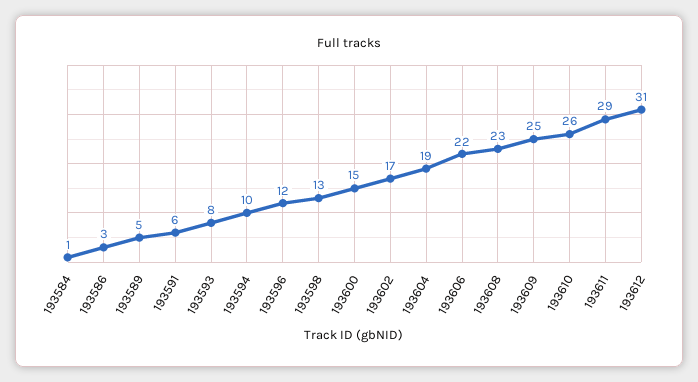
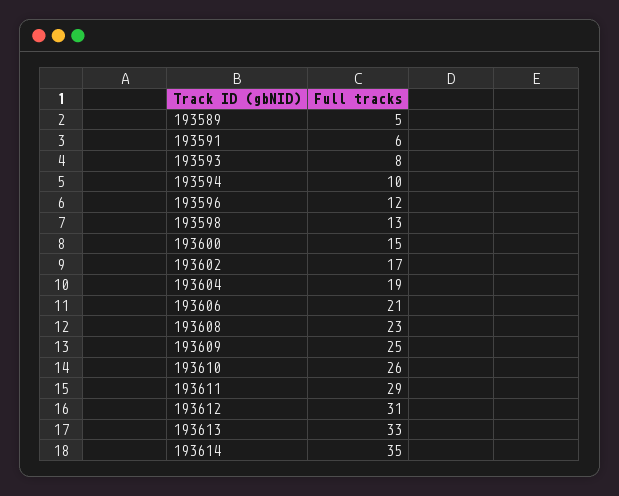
193584: 1 -> none
193586: 3 -> none
193606: 22 -> 21
193613: none -> 33
193614: none -> 35

